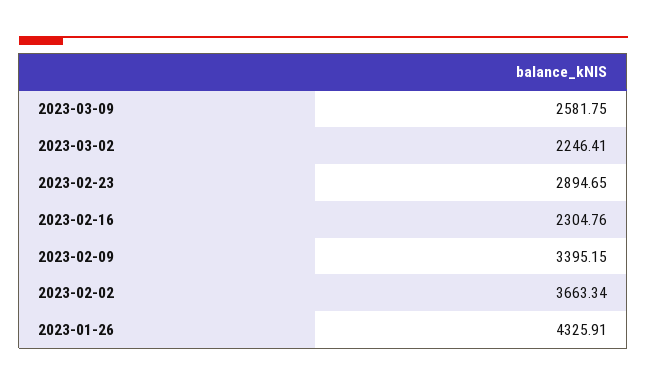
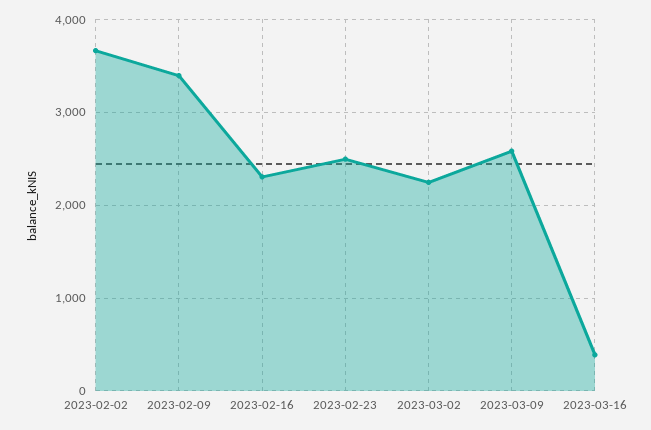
2023-02-23: 2894.65 -> 2500
2023-01-26: 4325.91 -> none
2023-03-16: none -> 400

